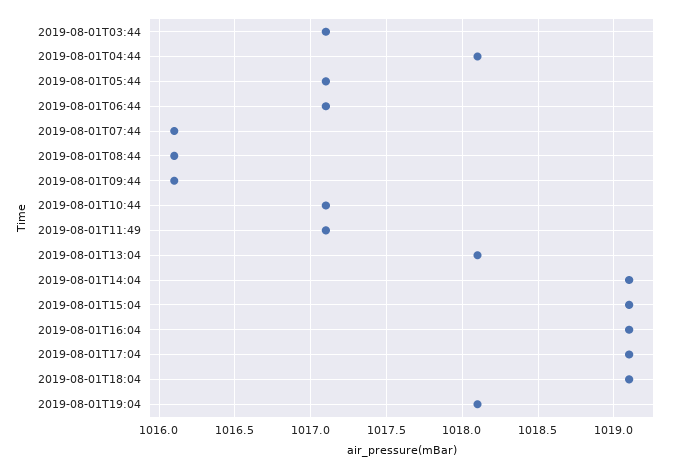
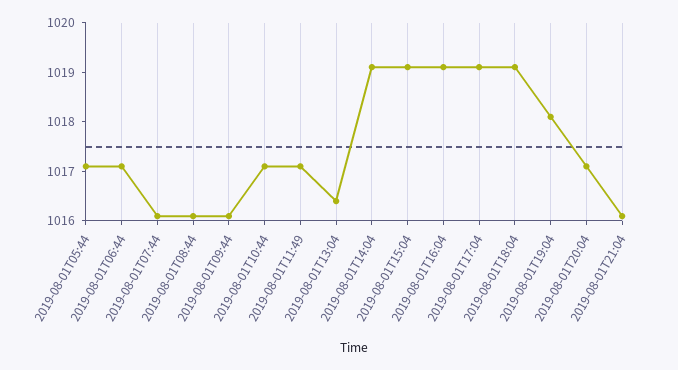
2019-08-01T03:44: 1017.1 -> none
2019-08-01T04:44: 1018.1 -> none
2019-08-01T13:04: 1018.1 -> 1016.5
2019-08-01T20:04: none -> 1017
2019-08-01T21:04: none -> 1016

